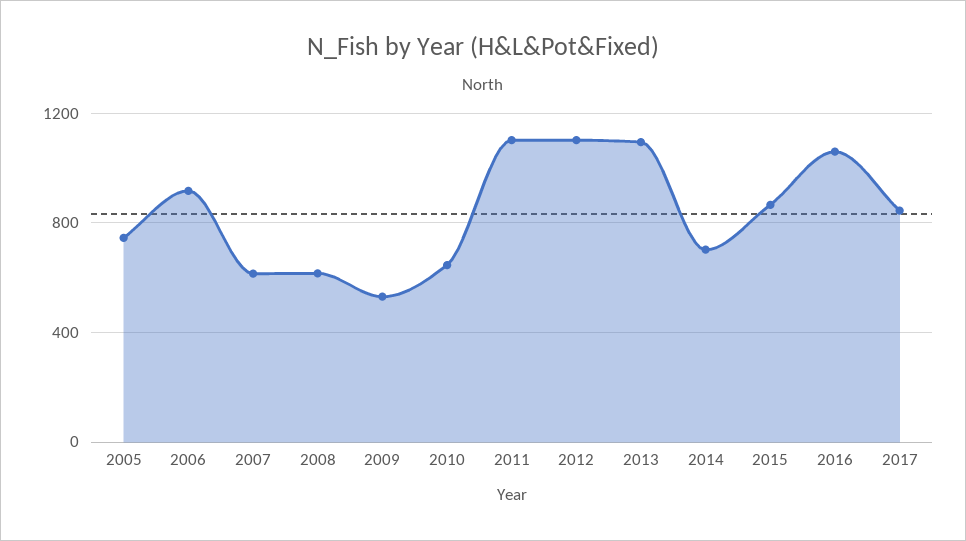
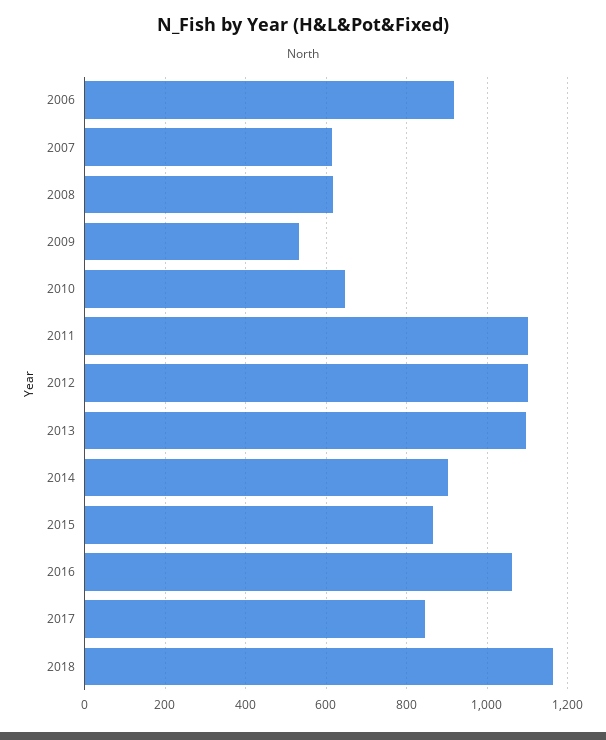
2005: 750 -> none
2014: 700 -> 900
2018: none -> 1160

